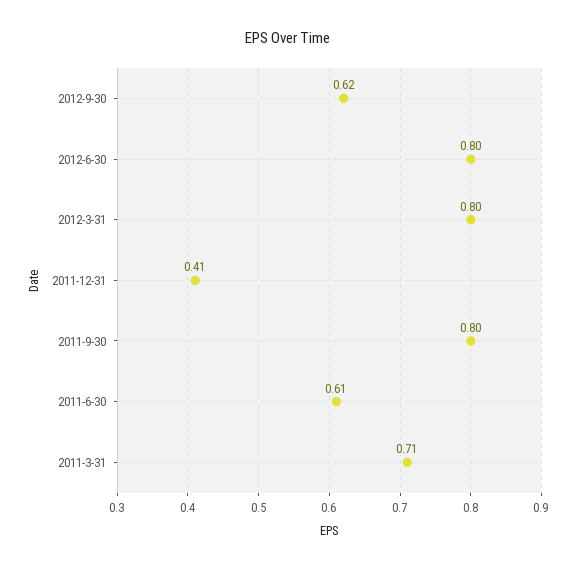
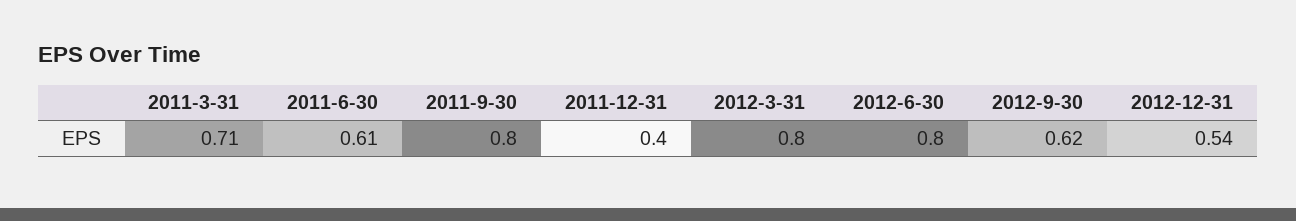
2011-12-31: 0.41 -> 0.4
2012-12-31: none -> 0.54

